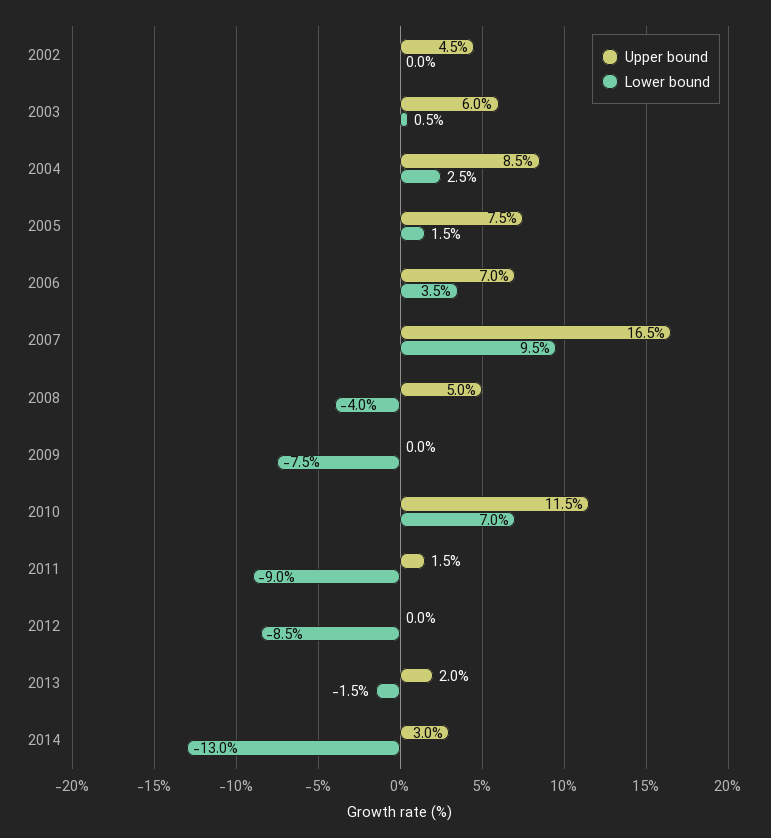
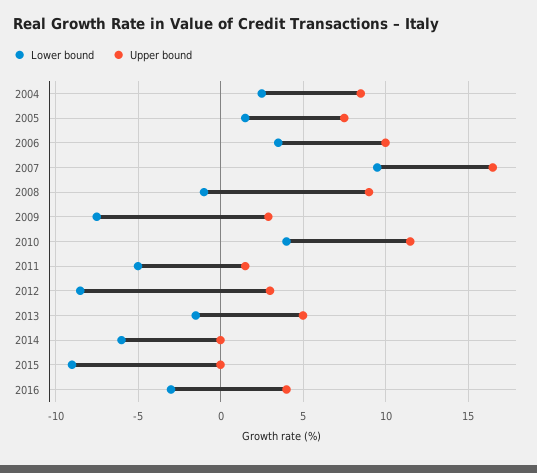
Upper bound, 2002: 4.5 -> none
Lower bound, 2002: 0 -> none
Upper bound, 2003: 6 -> none
Lower bound, 2003: 0.5 -> none
Upper bound, 2006: 7 -> 10
Upper bound, 2008: 5 -> 9
Lower bound, 2008: -4 -> -1
Upper bound, 2009: 0 -> 3
Lower bound, 2010: 7 -> 4
Lower bound, 2011: -9 -> -5
Upper bound, 2012: 0 -> 3
Upper bound, 2013: 2 -> 5
Upper bound, 2014: 3 -> 0
Lower bound, 2014: -13 -> -6
Lower bound, 2015: none -> -9
Upper bound, 2015: none -> 0
Lower bound, 2016: none -> -3
Upper bound, 2016: none -> 4

